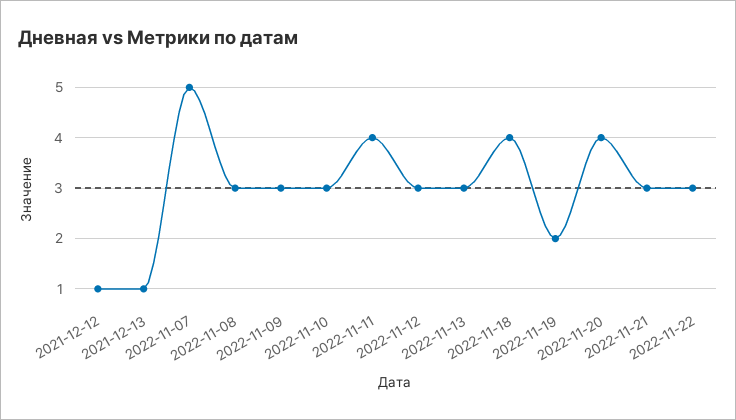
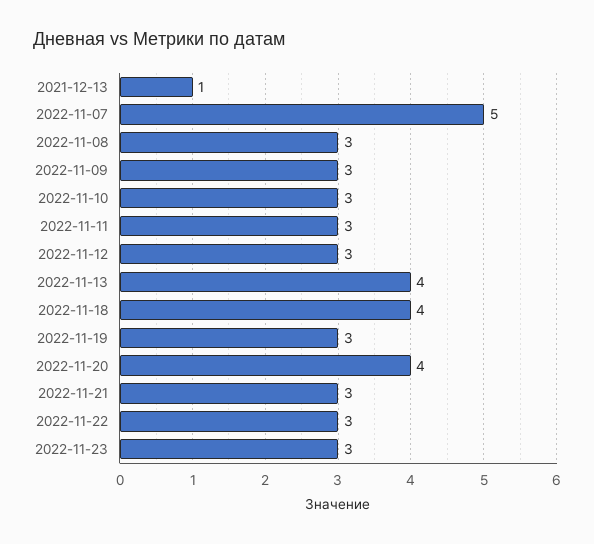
2021-12-12: 1 -> none
2022-11-11: 4 -> 3
2022-11-13: 3 -> 4
2022-11-19: 2 -> 3
2022-11-23: none -> 3

